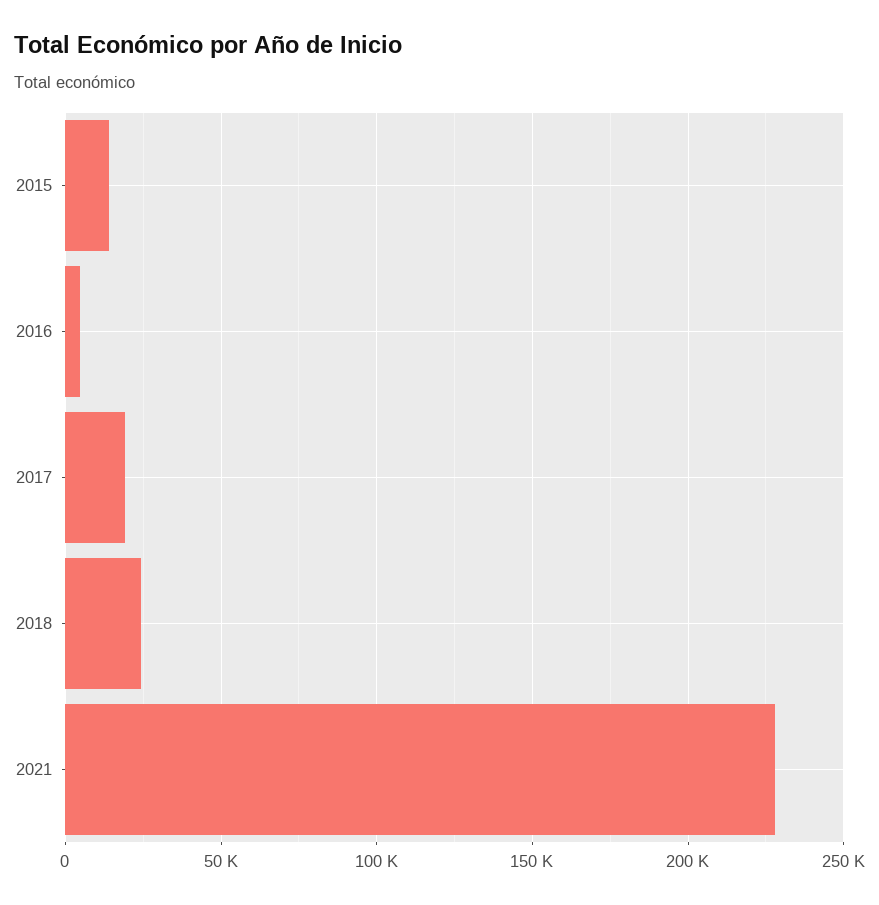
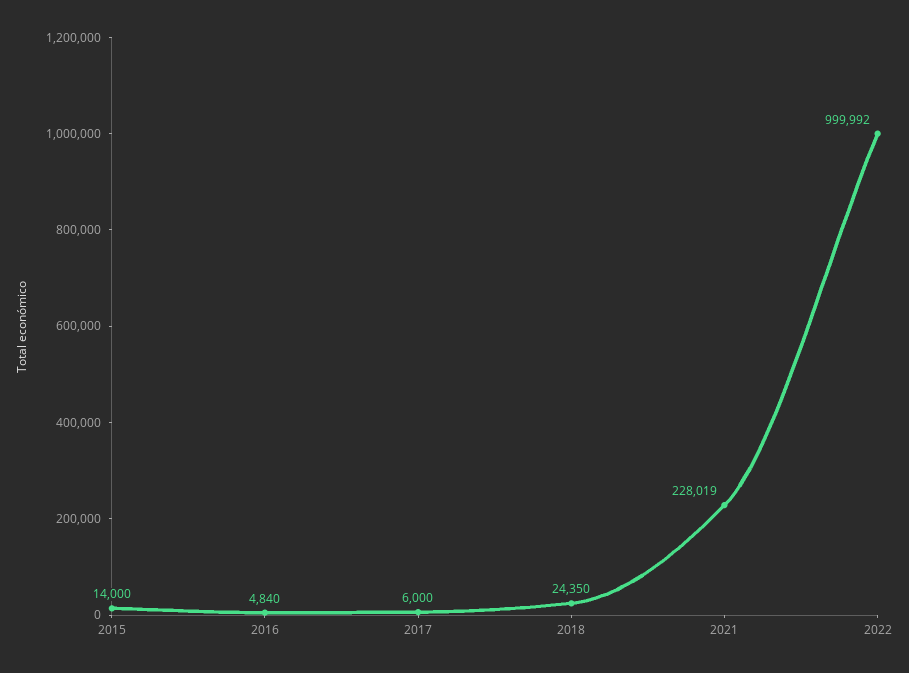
2017: 20000 -> 6000
2022: none -> 999992

